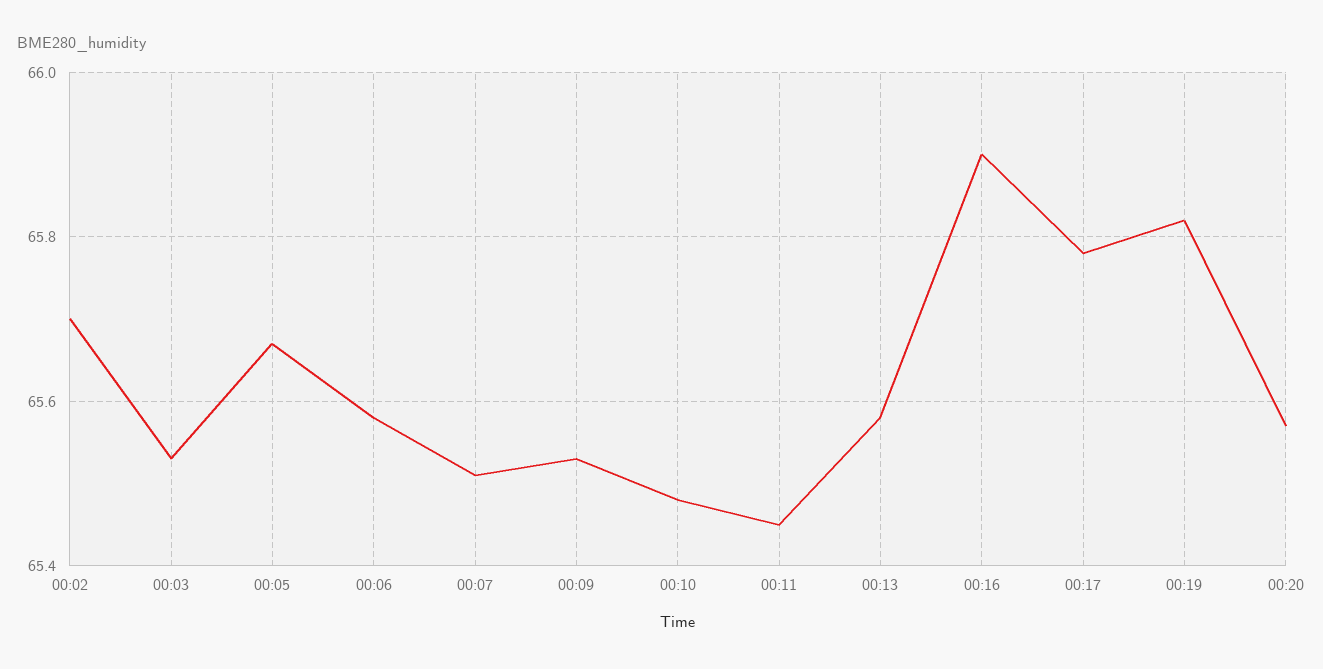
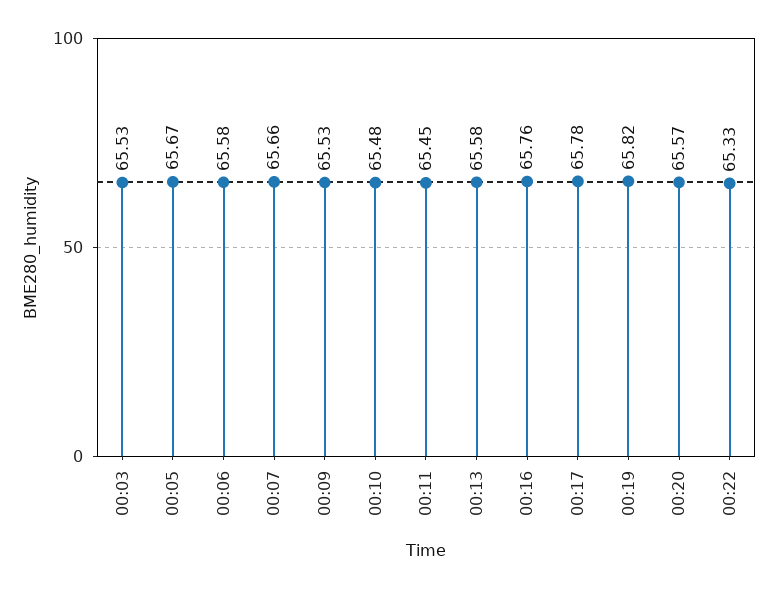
00:02: 65.7 -> none
00:07: 65.5 -> 65.66
00:16: 65.9 -> 65.76
00:22: none -> 65.33

